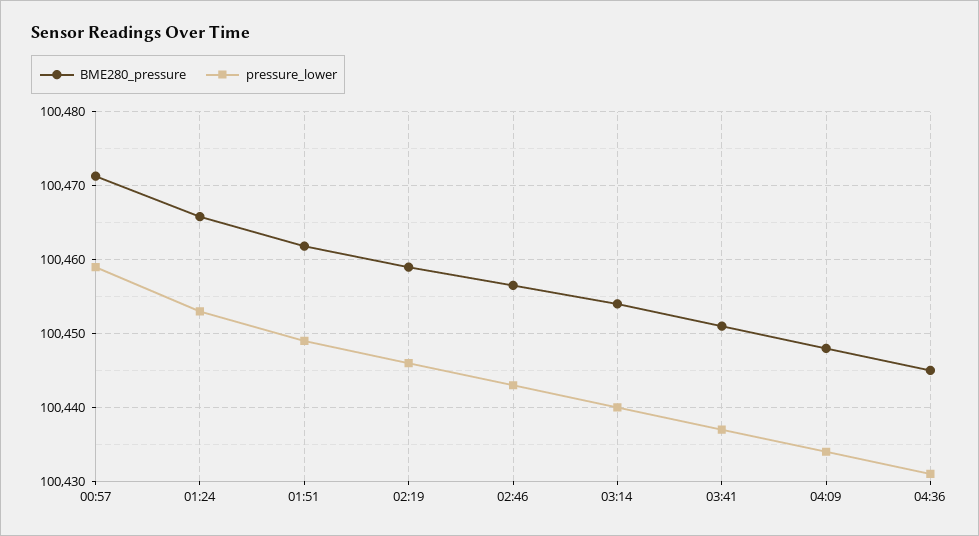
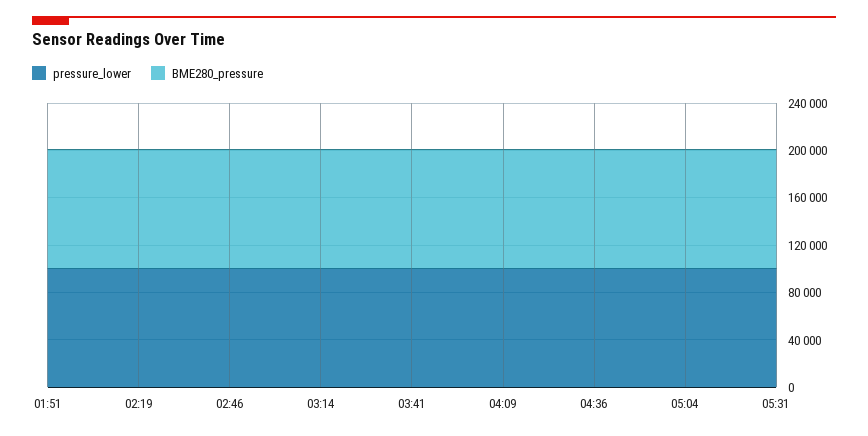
BME280_pressure, 00:57: 100471 -> none
pressure_lower, 00:57: 100459 -> none
BME280_pressure, 01:24: 100466 -> none
pressure_lower, 01:24: 100453 -> none
pressure_lower, 05:04: none -> 100000
BME280_pressure, 05:04: none -> 100000
pressure_lower, 05:31: none -> 100000
BME280_pressure, 05:31: none -> 100000

